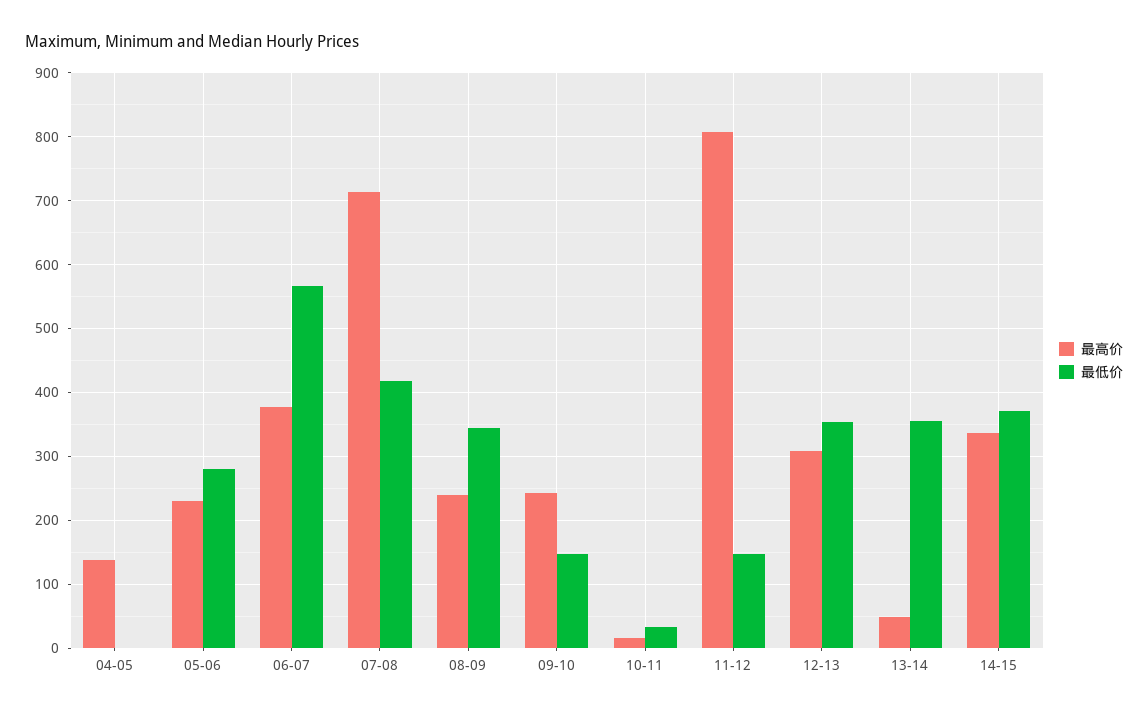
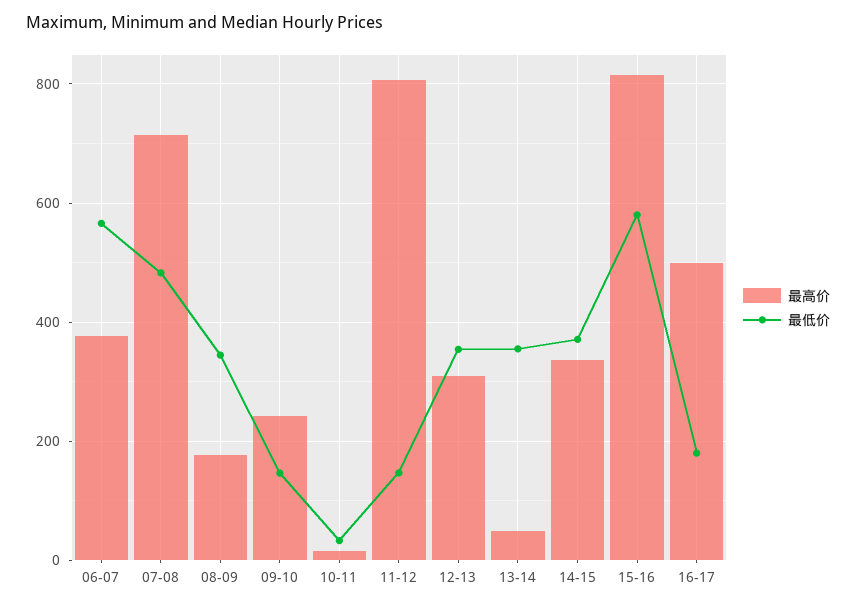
最高价, 04-05: 140 -> none
最低价, 04-05: 0 -> none
最高价, 05-06: 230 -> none
最低价, 05-06: 280 -> none
最低价, 07-08: 420 -> 480
最高价, 08-09: 240 -> 180
最高价, 15-16: none -> 820
最低价, 15-16: none -> 580
最高价, 16-17: none -> 500
最低价, 16-17: none -> 180

